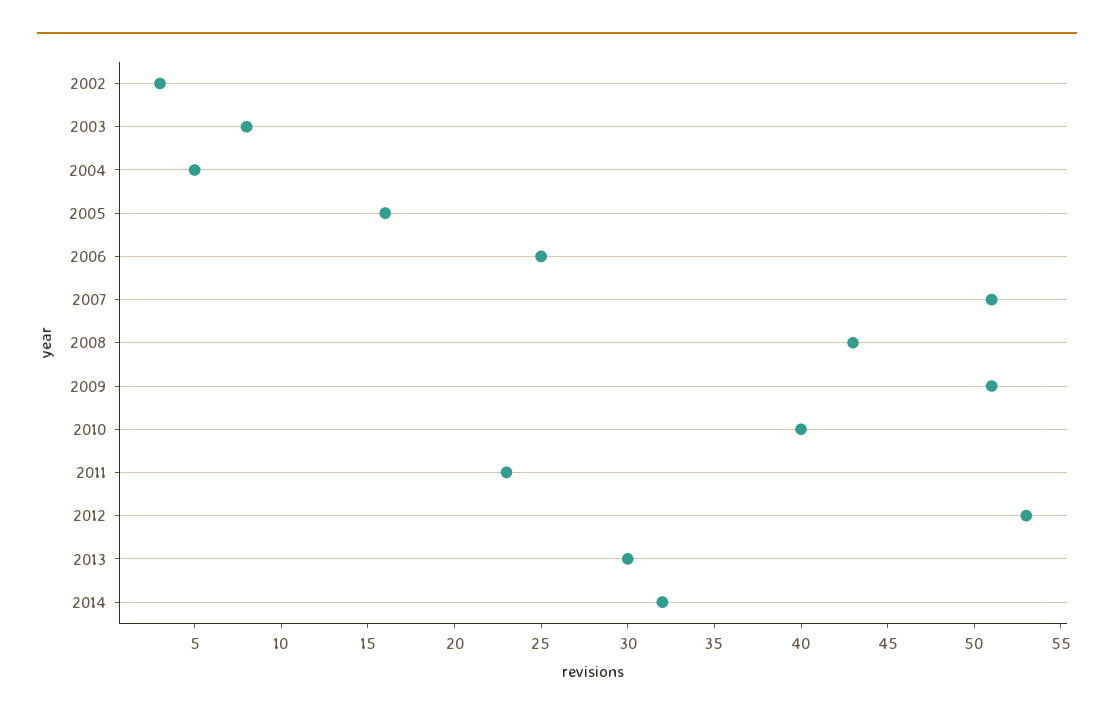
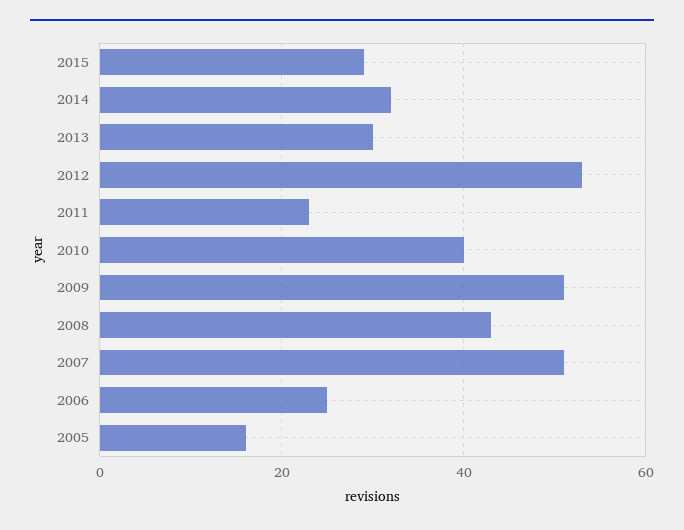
2002: 3 -> none
2003: 8 -> none
2004: 5 -> none
2015: none -> 30

